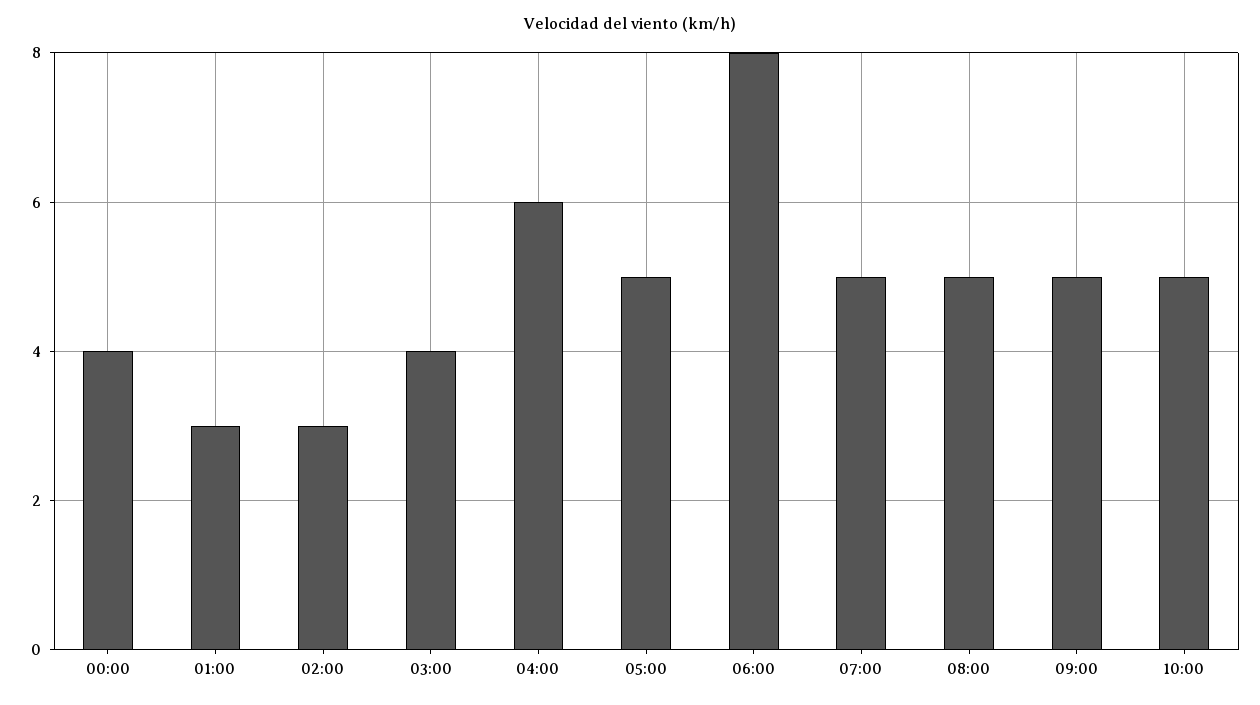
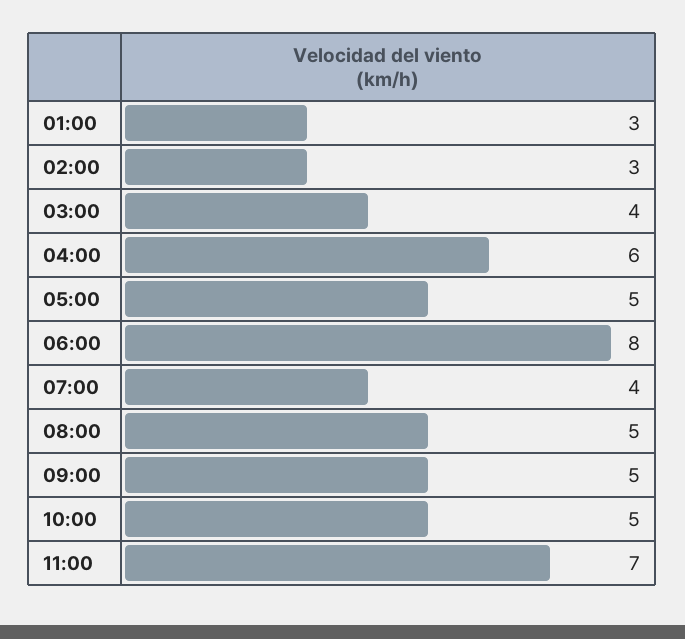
00:00: 4 -> none
07:00: 5 -> 4
11:00: none -> 7

